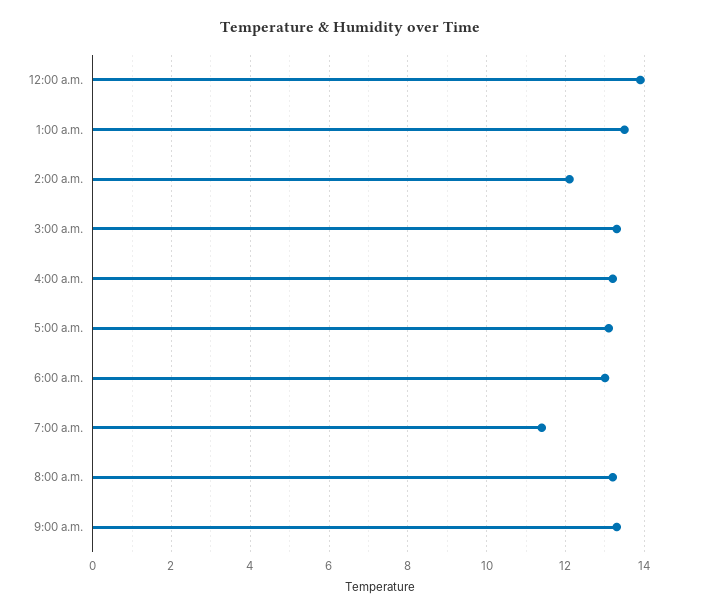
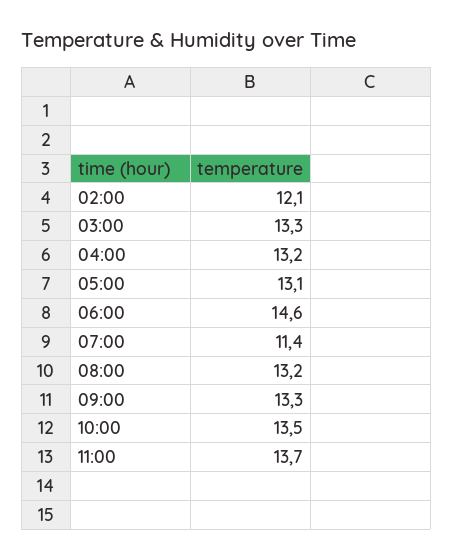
12:00 a.m.: 14 -> none
1:00 a.m.: 13.5 -> none
6:00 a.m.: 13 -> 14.6
10:00: none -> 13.5
11:00: none -> 13.7

